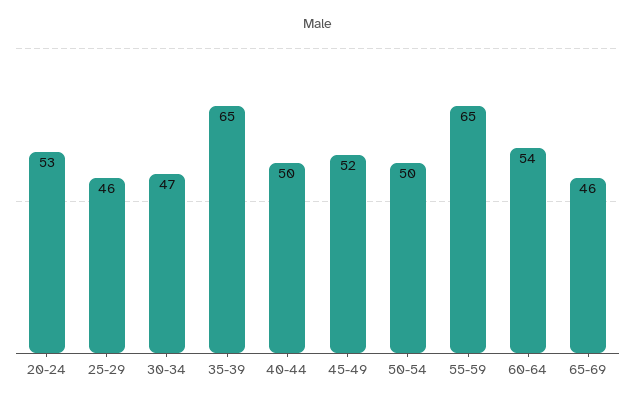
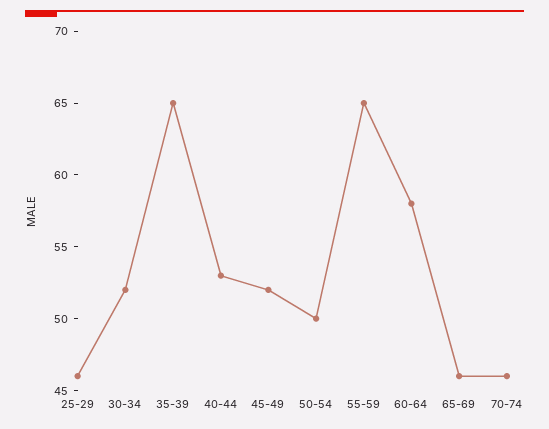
20-24: 53 -> none
30-34: 47 -> 52
40-44: 50 -> 53
60-64: 54 -> 58
70-74: none -> 46

